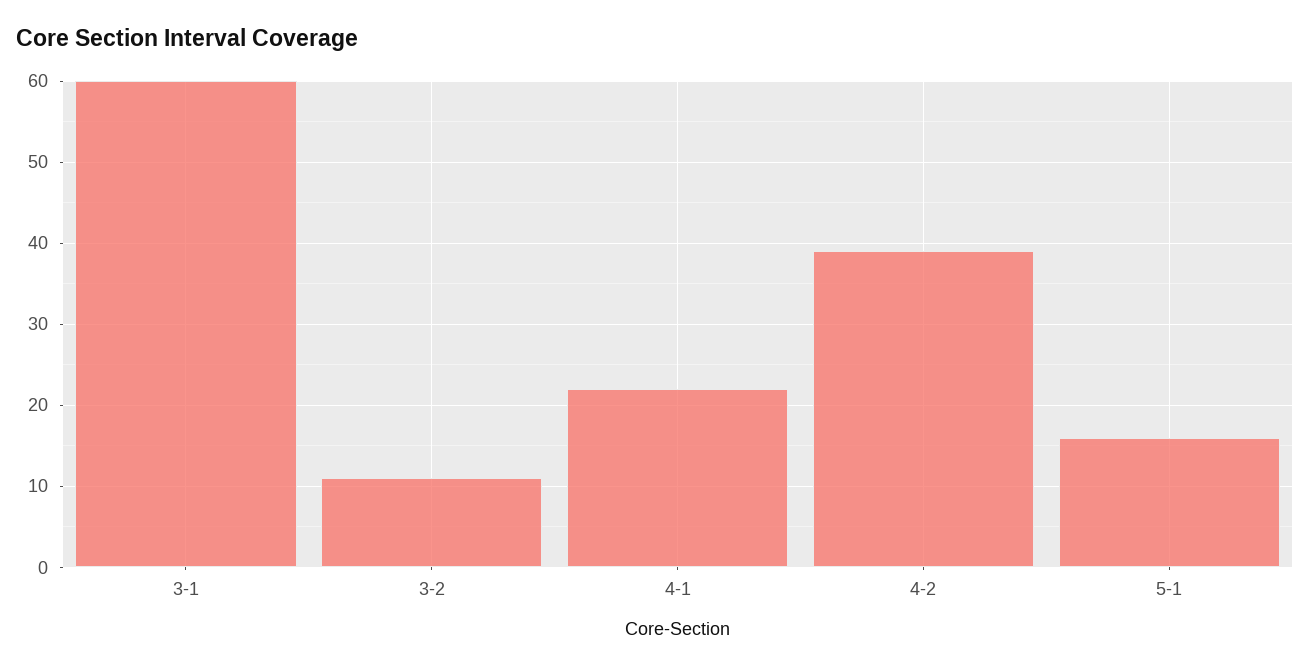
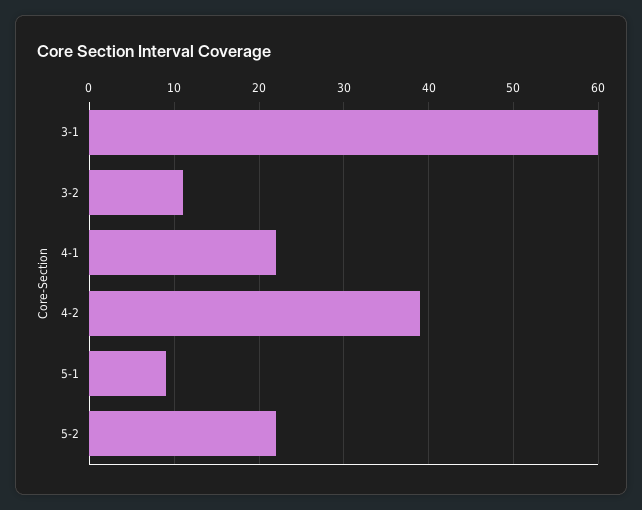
5-1: 16 -> 9
5-2: none -> 22

